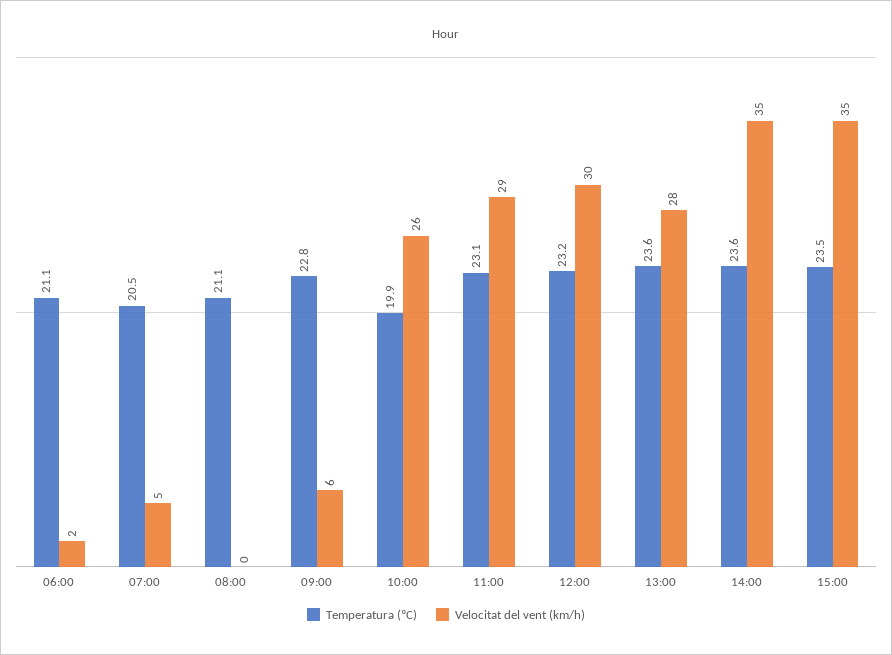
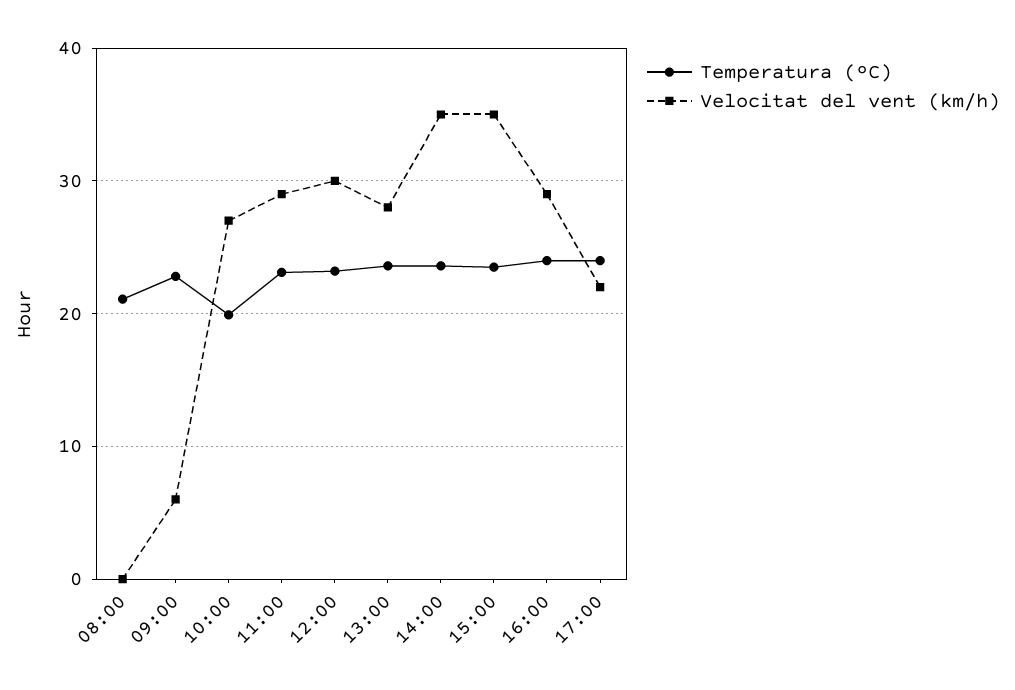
Temperatura (ºC), 06:00: 21.1 -> none
Velocitat del vent (km/h), 06:00: 2 -> none
Temperatura (ºC), 07:00: 20.5 -> none
Velocitat del vent (km/h), 07:00: 5 -> none
Velocitat del vent (km/h), 10:00: 26 -> 27
Temperatura (ºC), 16:00: none -> 24
Velocitat del vent (km/h), 16:00: none -> 29
Temperatura (ºC), 17:00: none -> 24
Velocitat del vent (km/h), 17:00: none -> 22

